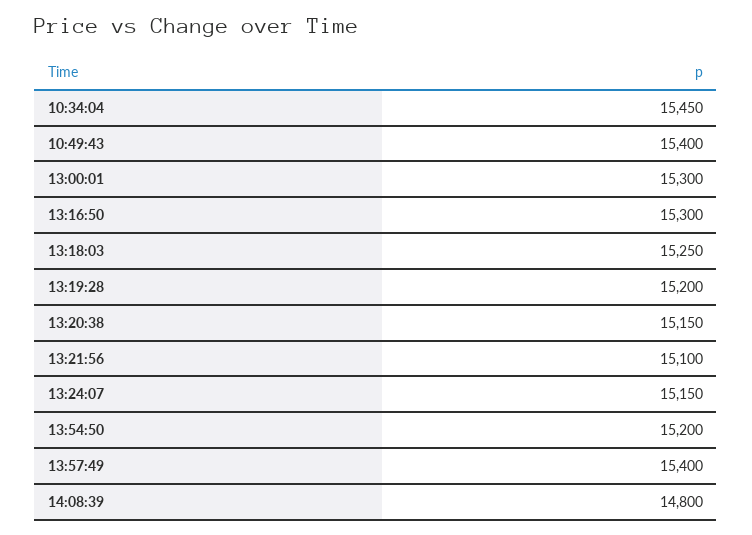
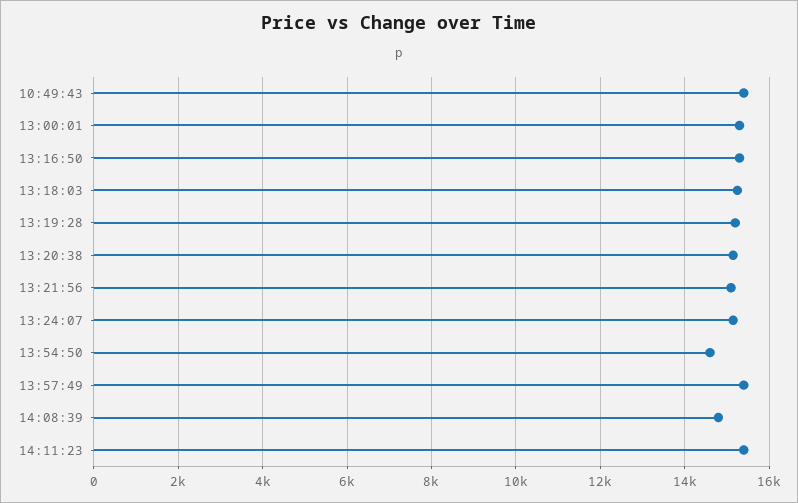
10:34:04: 15450 -> none
13:54:50: 15200 -> 14600
14:11:23: none -> 15400

